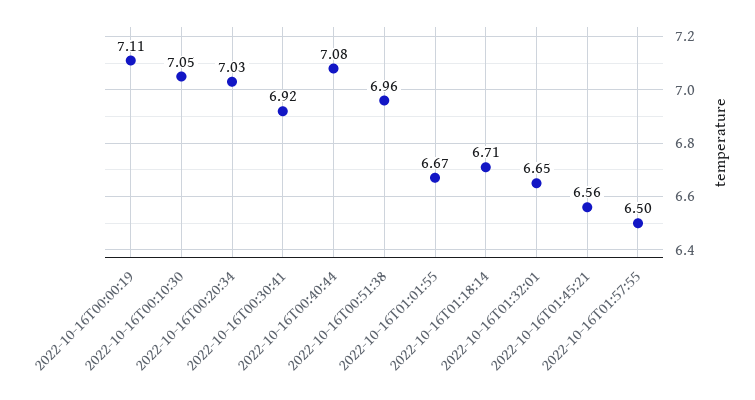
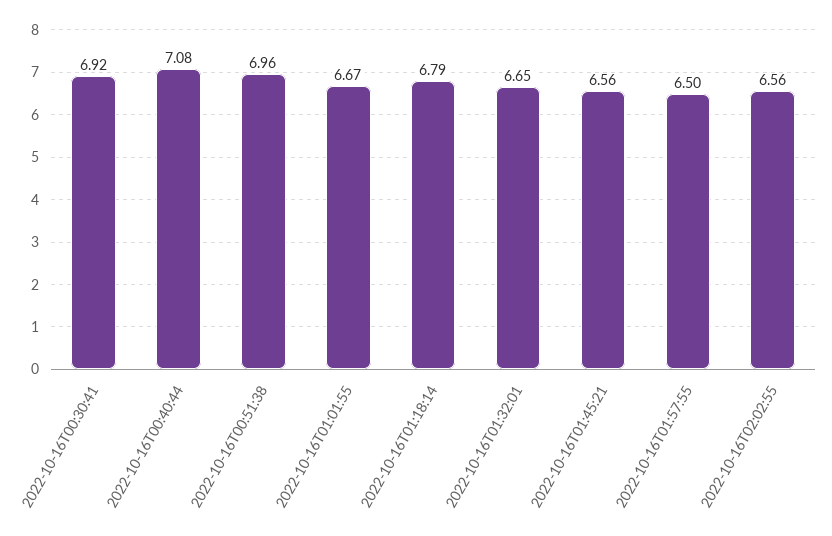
2022-10-16T00:00:19: 7.11 -> none
2022-10-16T00:10:30: 7.05 -> none
2022-10-16T00:20:34: 7.03 -> none
2022-10-16T01:18:14: 6.71 -> 6.79
2022-10-16T02:02:55: none -> 6.56

